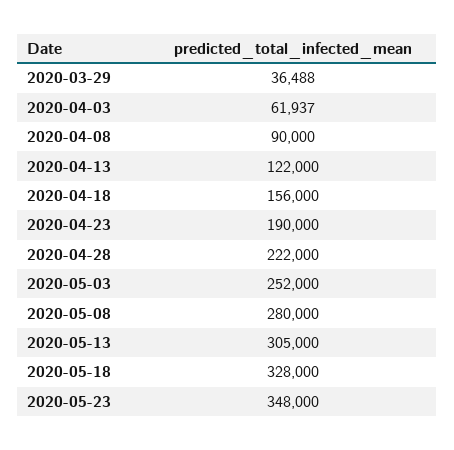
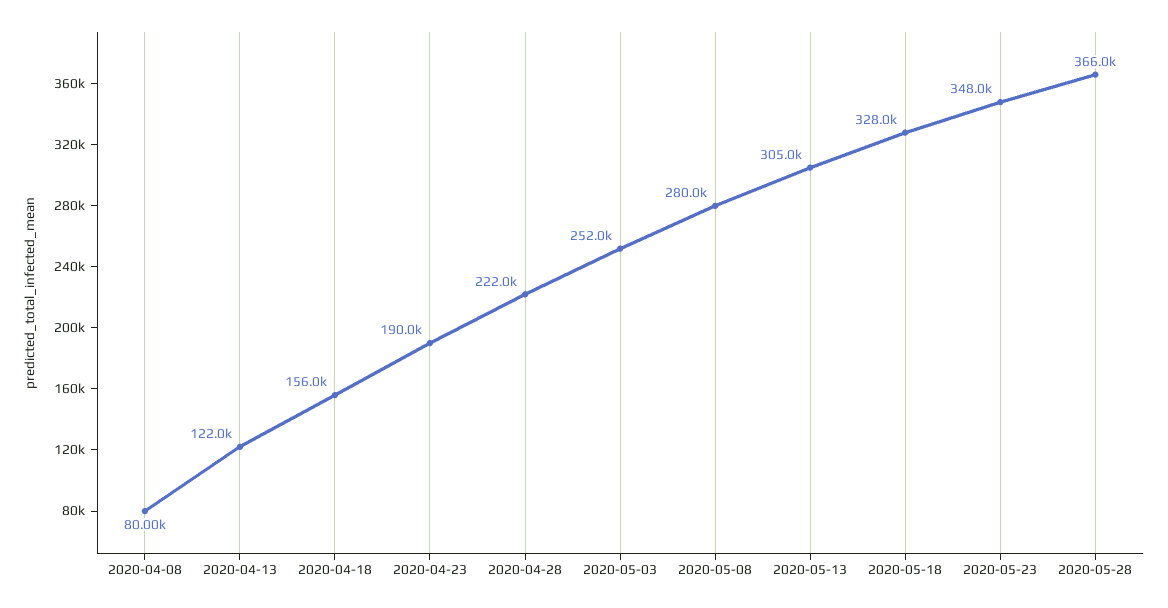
2020-03-29: 36488 -> none
2020-04-03: 61937 -> none
2020-04-08: 90000 -> 80000
2020-05-28: none -> 366000

